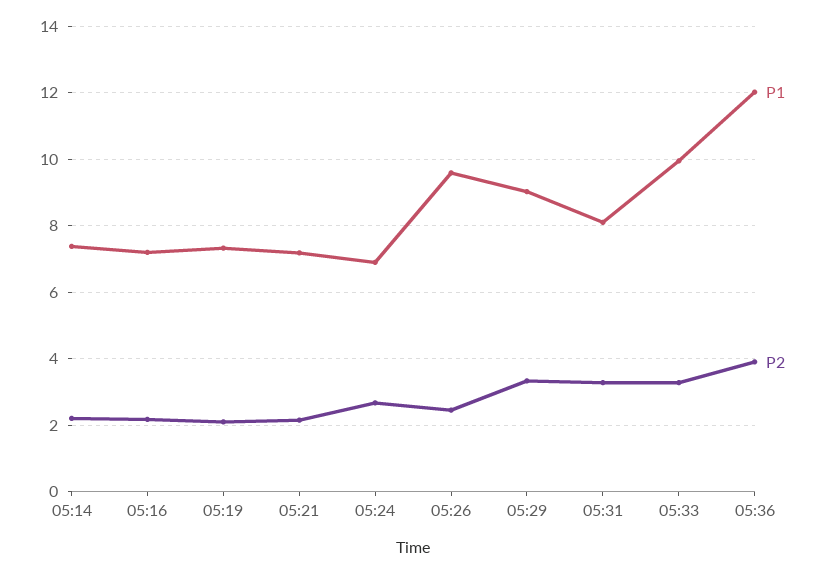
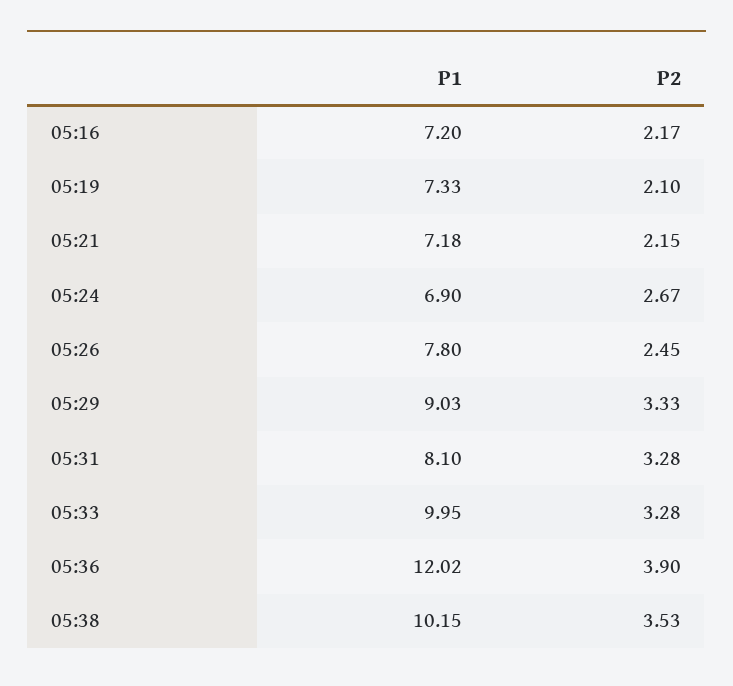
P1, 05:14: 7.4 -> none
P2, 05:14: 2.2 -> none
P1, 05:26: 9.6 -> 7.8
P1, 05:38: none -> 10.15
P2, 05:38: none -> 3.53

